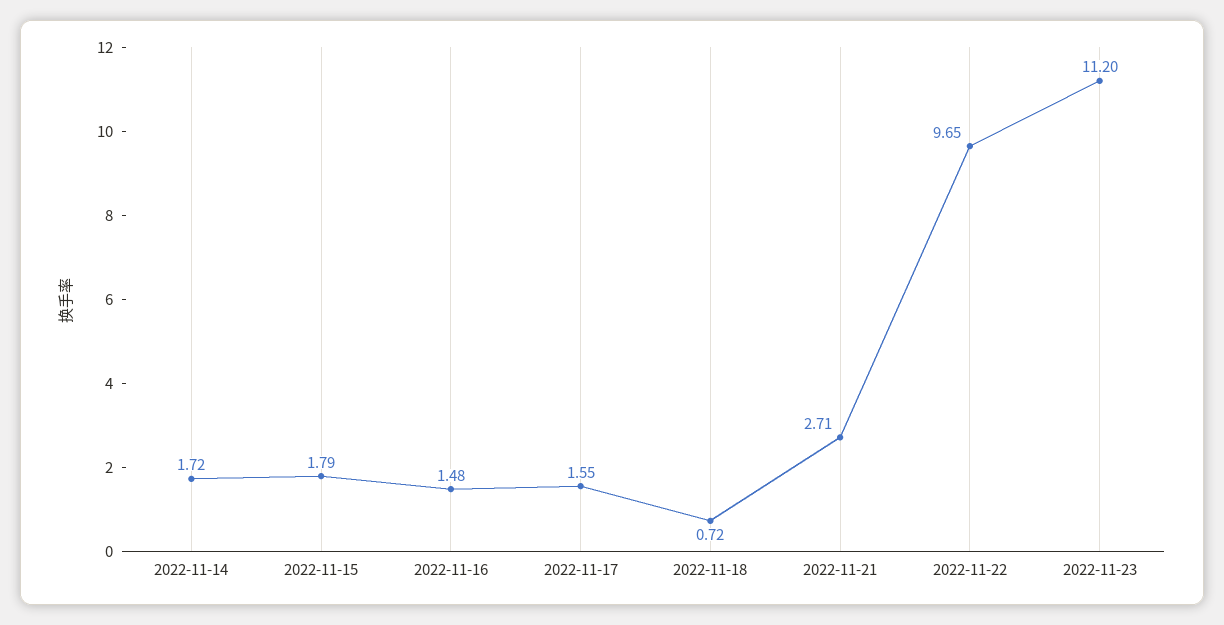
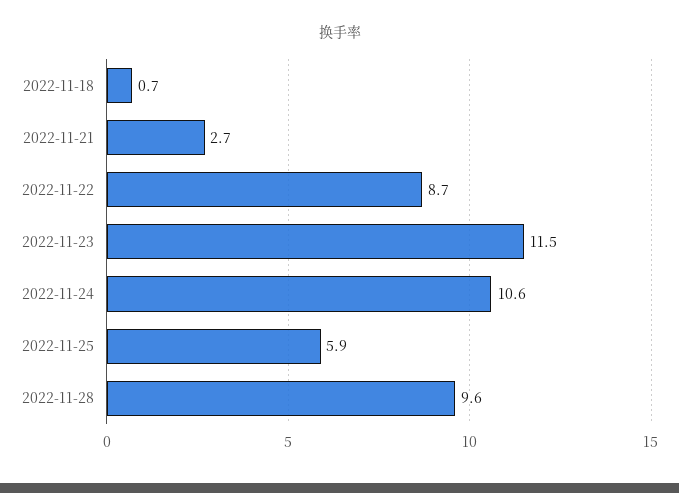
2022-11-14: 1.72 -> none
2022-11-15: 1.79 -> none
2022-11-16: 1.48 -> none
2022-11-17: 1.55 -> none
2022-11-22: 9.65 -> 8.7
2022-11-23: 11.2 -> 11.5
2022-11-24: none -> 10.6
2022-11-25: none -> 5.9
2022-11-28: none -> 9.6

